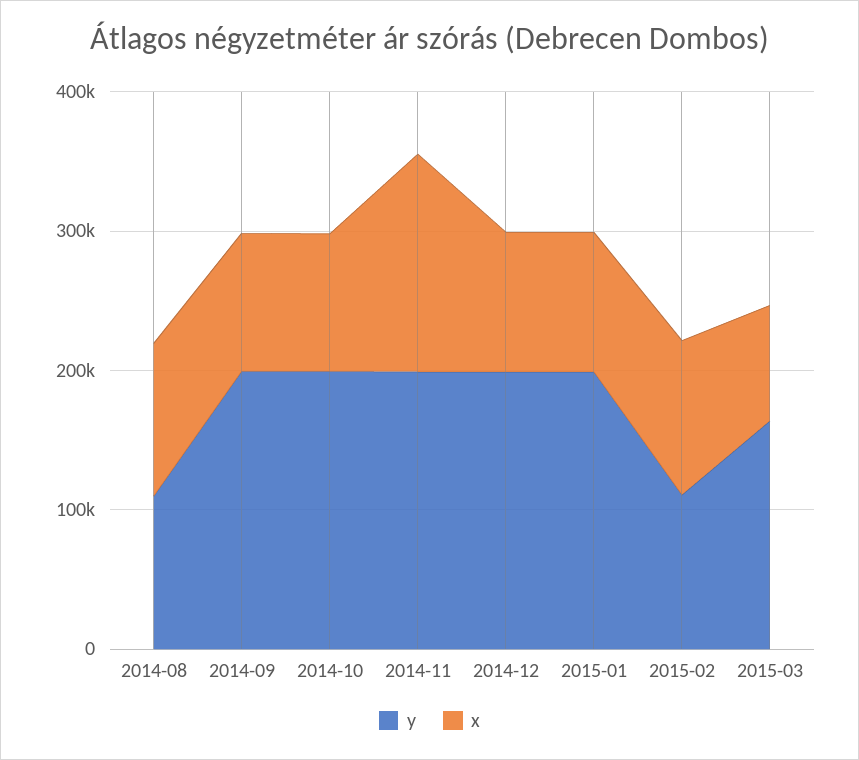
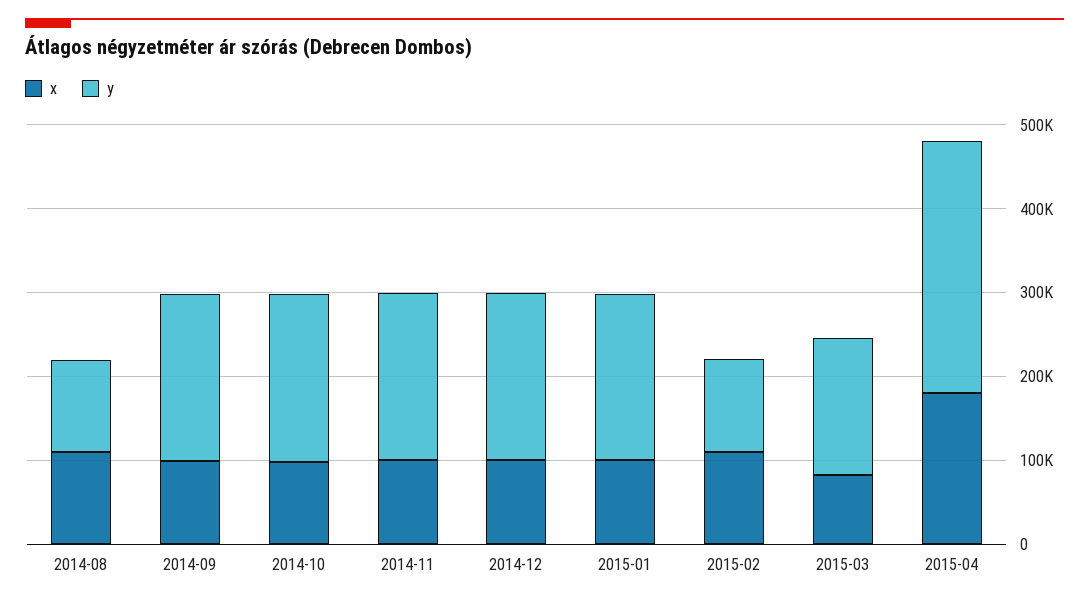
x, 2014-11: 160000 -> 100000
x, 2015-04: none -> 180000
y, 2015-04: none -> 300000

